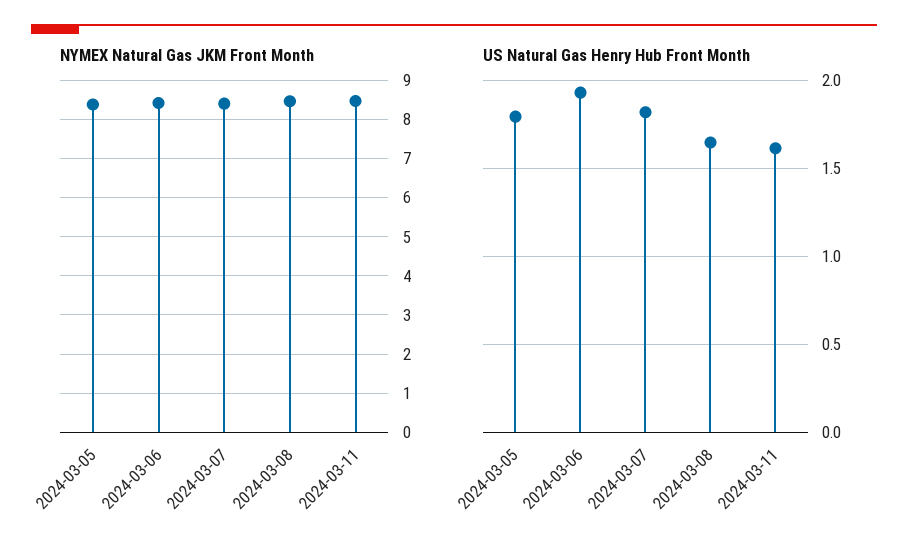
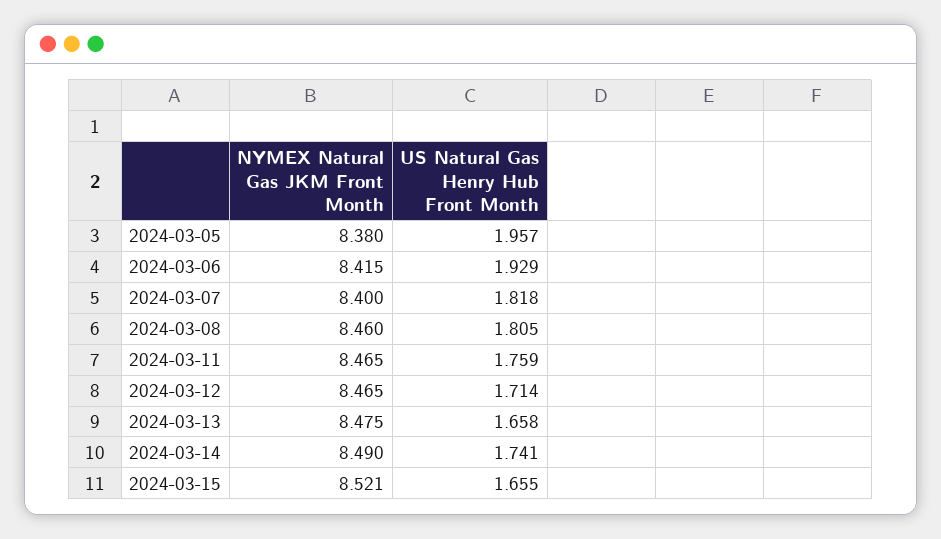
US Natural Gas Henry Hub Front Month, 2024-03-05: 1.8 -> 1.957
US Natural Gas Henry Hub Front Month, 2024-03-08: 1.65 -> 1.805
US Natural Gas Henry Hub Front Month, 2024-03-11: 1.6 -> 1.759
NYMEX Natural Gas JKM Front Month, 2024-03-12: none -> 8.465
US Natural Gas Henry Hub Front Month, 2024-03-12: none -> 1.714
NYMEX Natural Gas JKM Front Month, 2024-03-13: none -> 8.475
US Natural Gas Henry Hub Front Month, 2024-03-13: none -> 1.658
NYMEX Natural Gas JKM Front Month, 2024-03-14: none -> 8.49
US Natural Gas Henry Hub Front Month, 2024-03-14: none -> 1.741
NYMEX Natural Gas JKM Front Month, 2024-03-15: none -> 8.521
US Natural Gas Henry Hub Front Month, 2024-03-15: none -> 1.655

